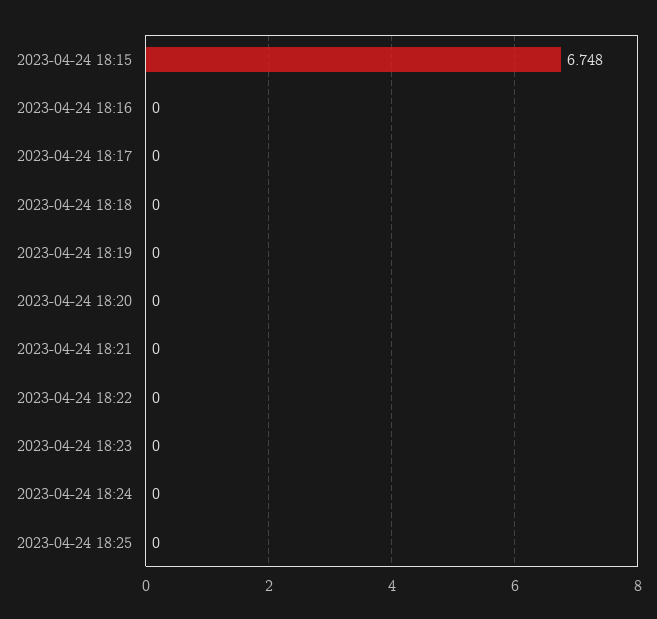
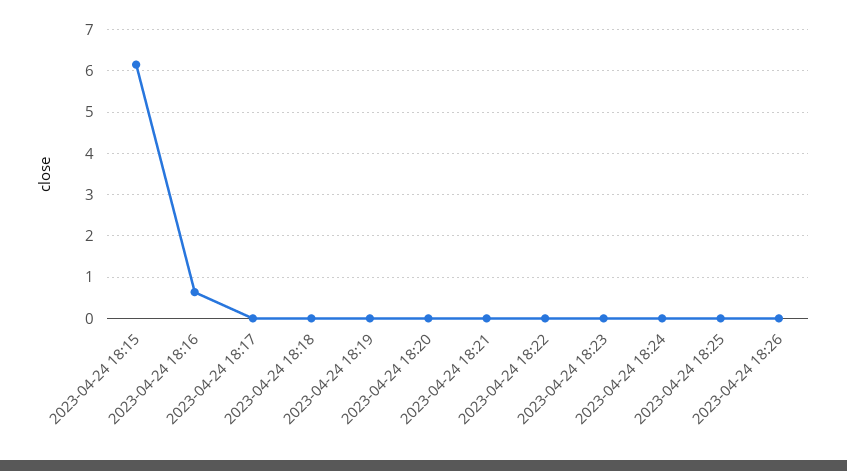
2023-04-24 18:15: 6.748 -> 6.2
2023-04-24 18:16: 0 -> 0.6
2023-04-24 18:26: none -> 0

